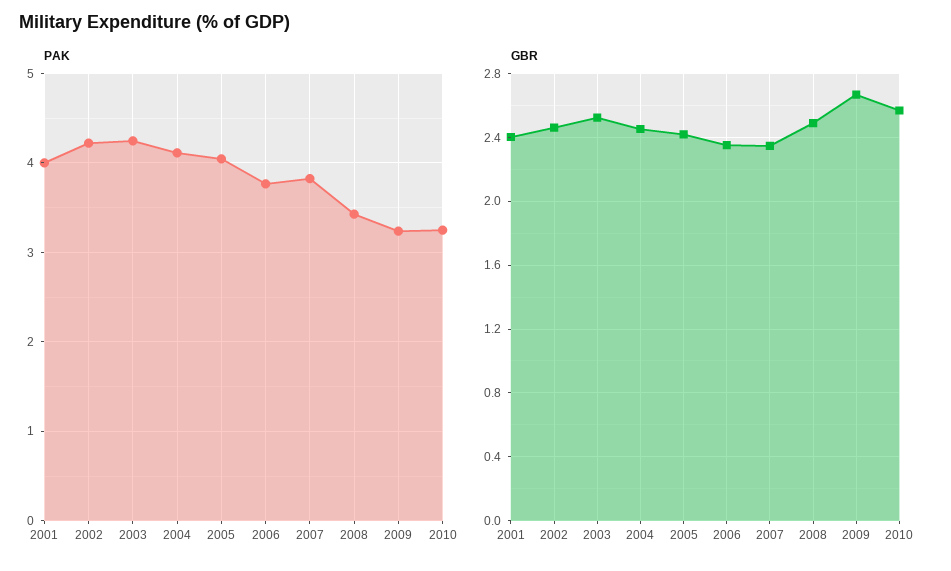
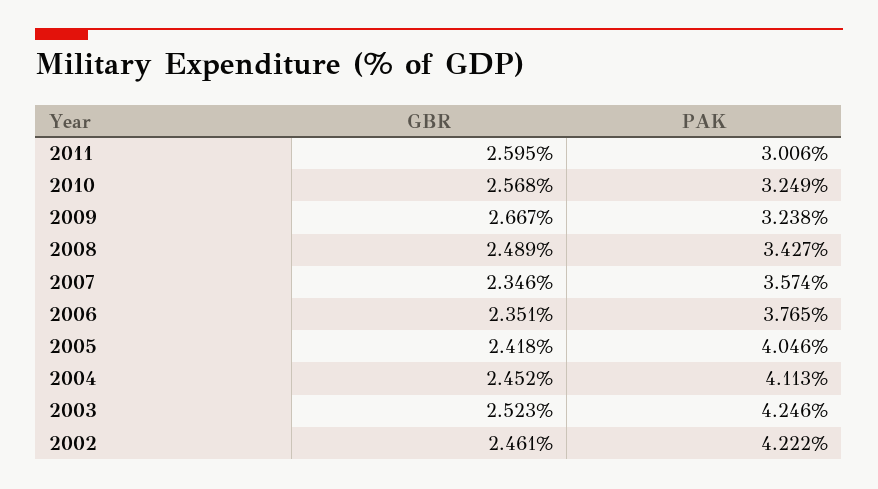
PAK, 2001: 4 -> none
PAK, 2007: 3.8 -> 3.574
GBR, 2001: 2.4 -> none
GBR, 2011: none -> 2.595
PAK, 2011: none -> 3.006

